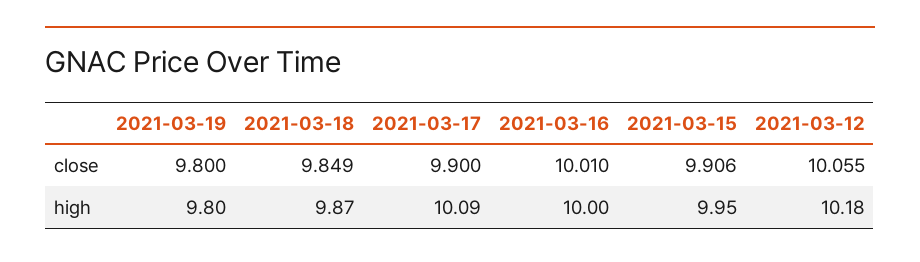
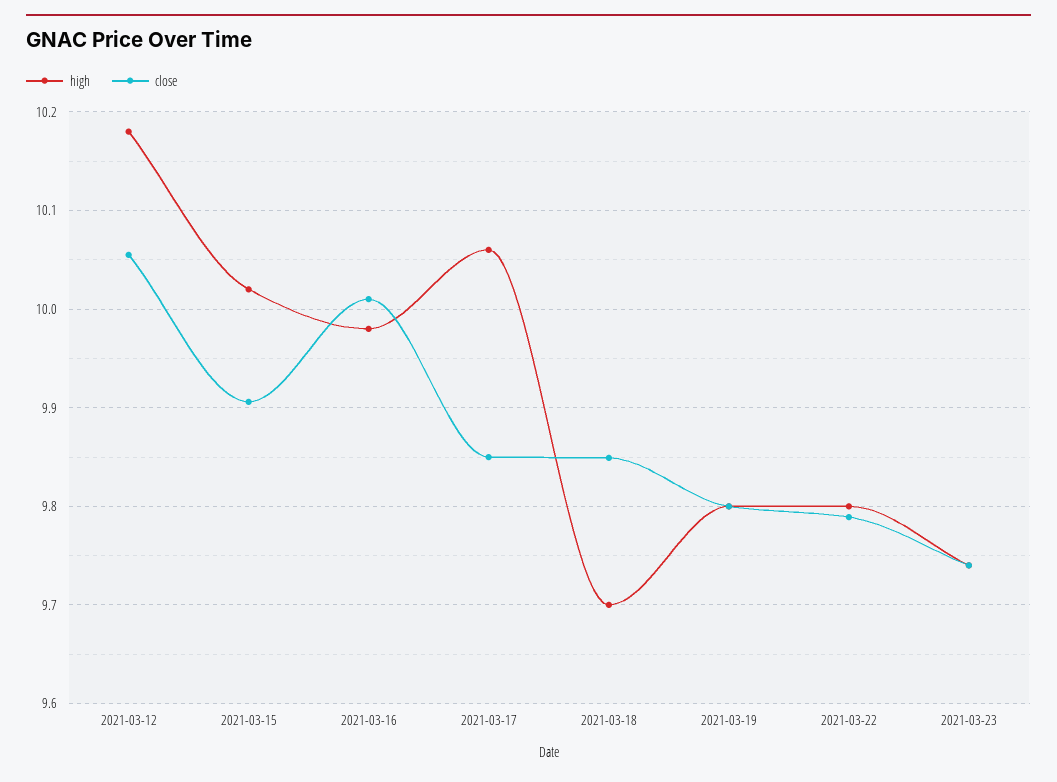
close, 2021-03-17: 9.9 -> 9.85
high, 2021-03-18: 9.87 -> 9.7
high, 2021-03-17: 10.09 -> 10.06
high, 2021-03-16: 10 -> 9.98
high, 2021-03-15: 9.95 -> 10.02
high, 2021-03-22: none -> 9.8
close, 2021-03-22: none -> 9.79
high, 2021-03-23: none -> 9.74
close, 2021-03-23: none -> 9.74

